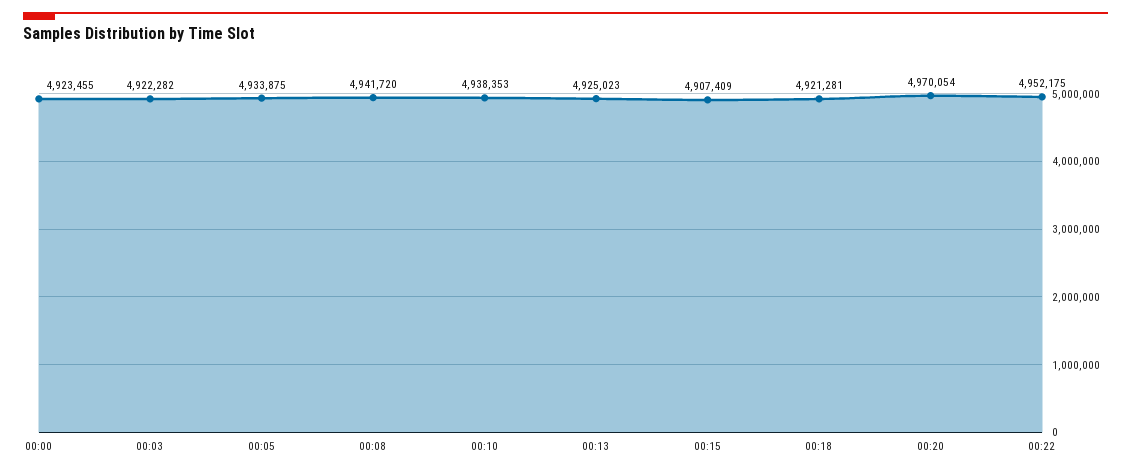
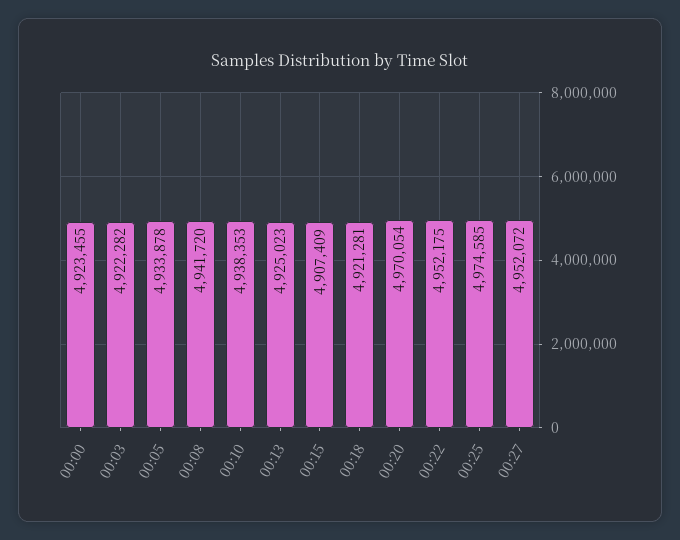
00:05: 4933875 -> 4933878
00:25: none -> 4974585
00:27: none -> 4952072

